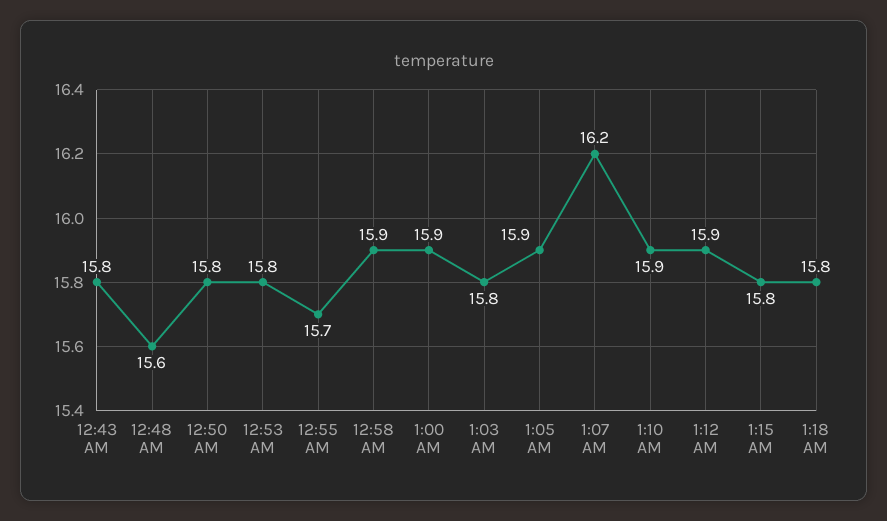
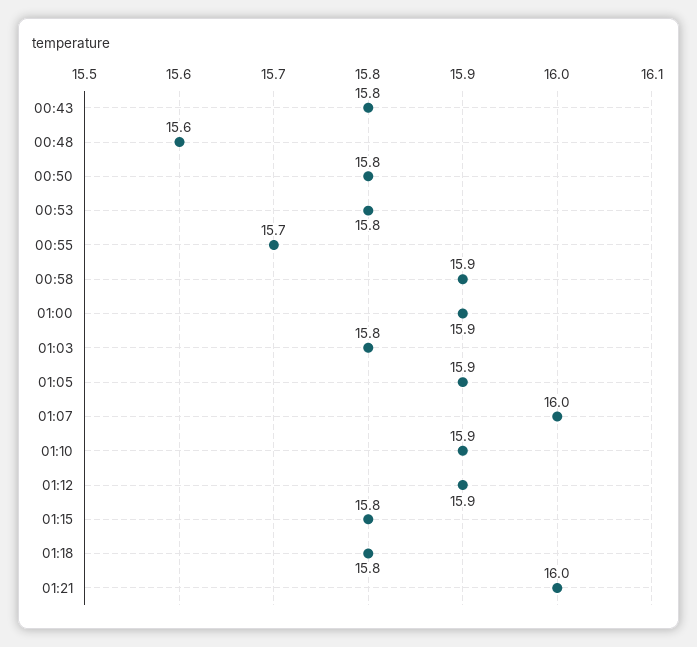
1:07 AM: 16.2 -> 16
01:21: none -> 16

